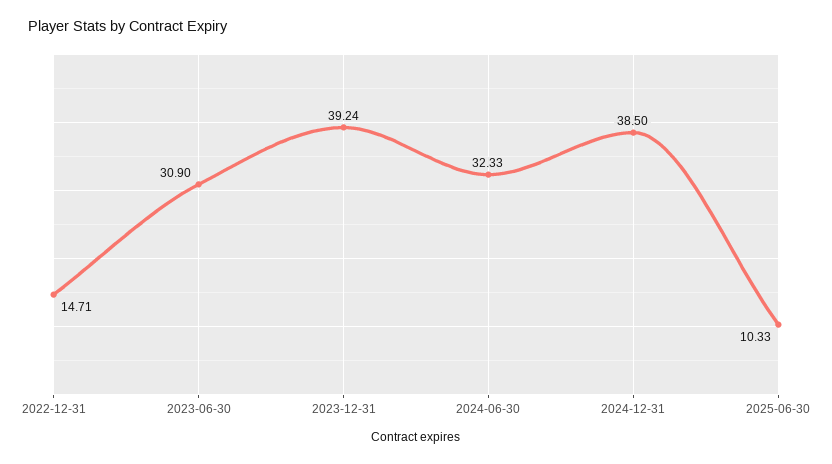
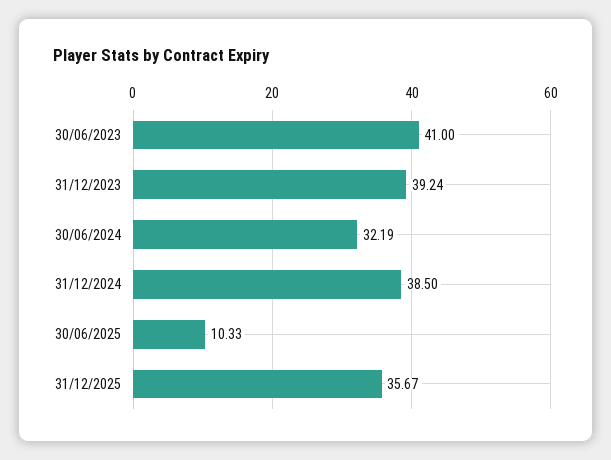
2022-12-31: 14.71 -> none
2023-06-30: 30.9 -> 41
2024-06-30: 32.33 -> 32.19
31/12/2025: none -> 35.67

